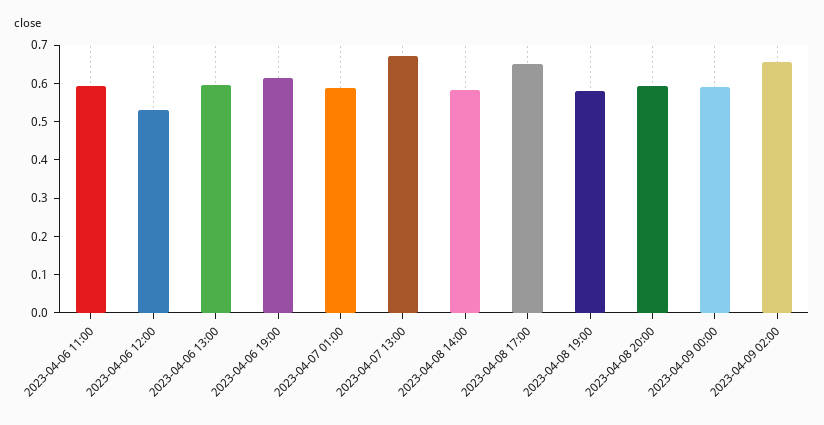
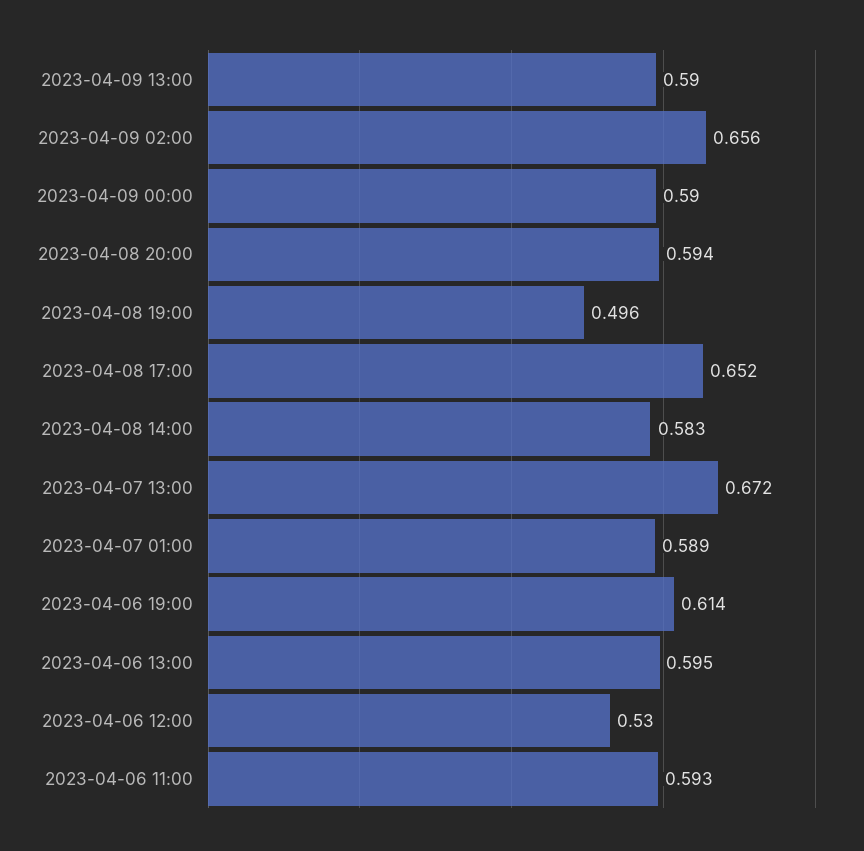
2023-04-08 19:00: 0.575 -> 0.496
2023-04-09 13:00: none -> 0.59

